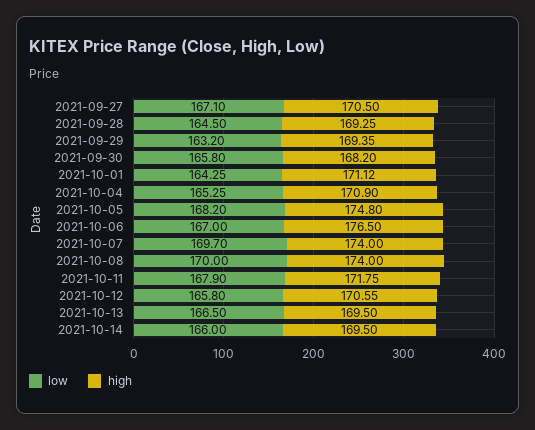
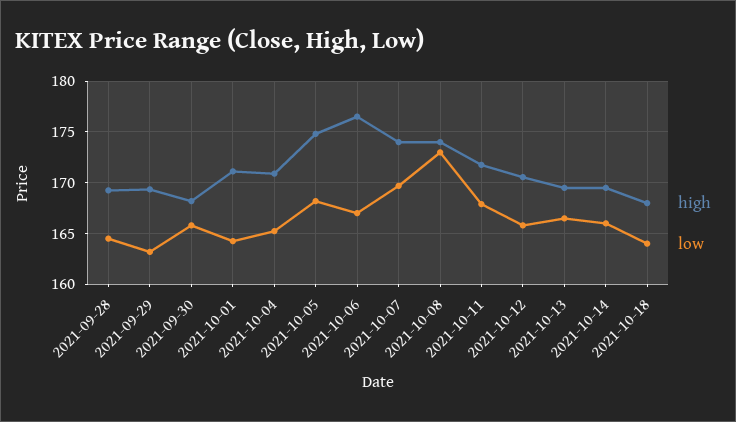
low, 2021-09-27: 167.1 -> none
high, 2021-09-27: 170.5 -> none
low, 2021-10-08: 170 -> 173
high, 2021-10-18: none -> 168
low, 2021-10-18: none -> 164

